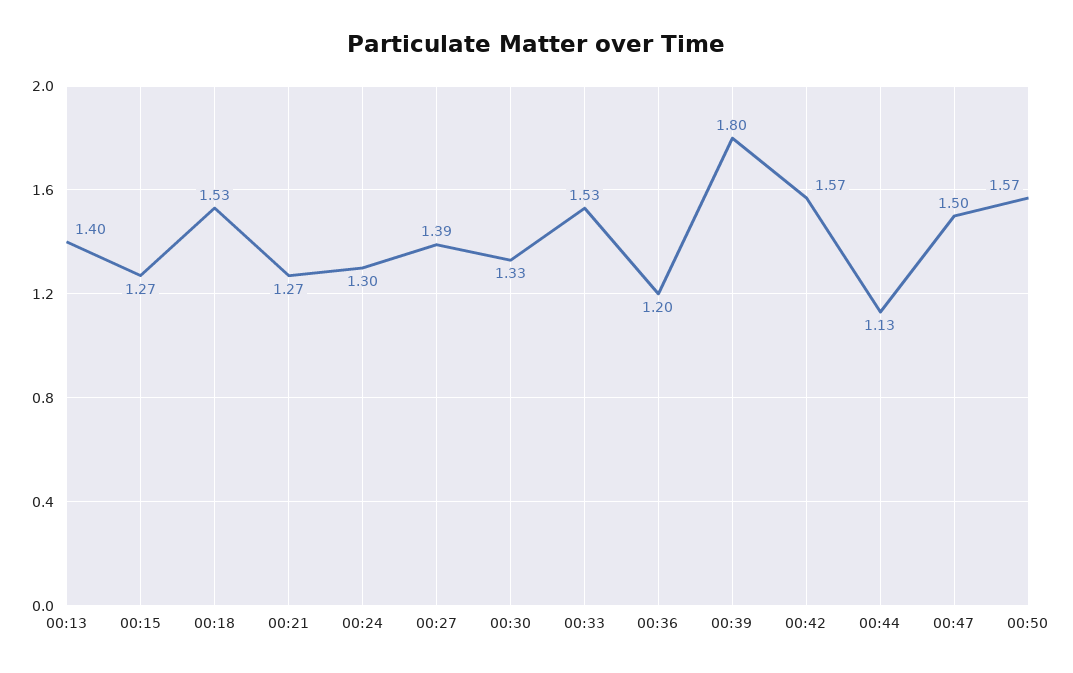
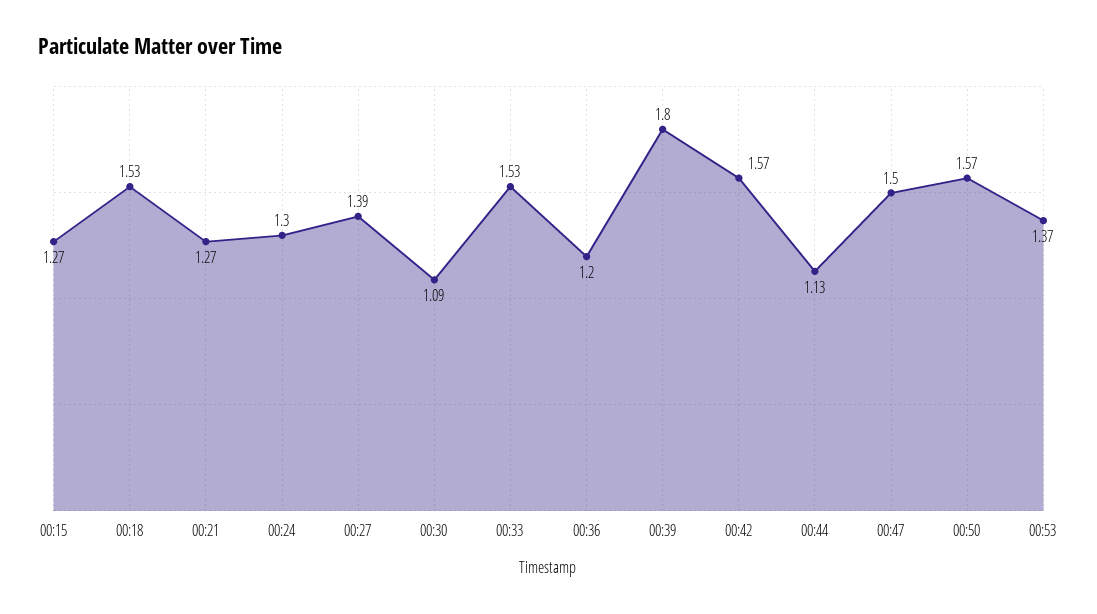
00:13: 1.4 -> none
00:30: 1.33 -> 1.09
00:53: none -> 1.37

